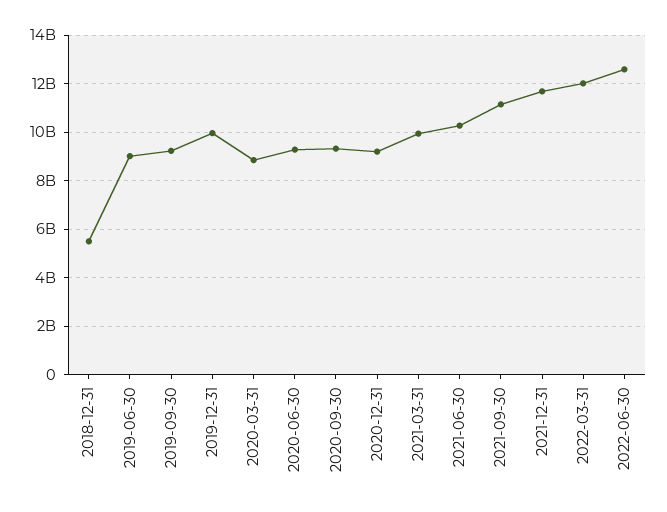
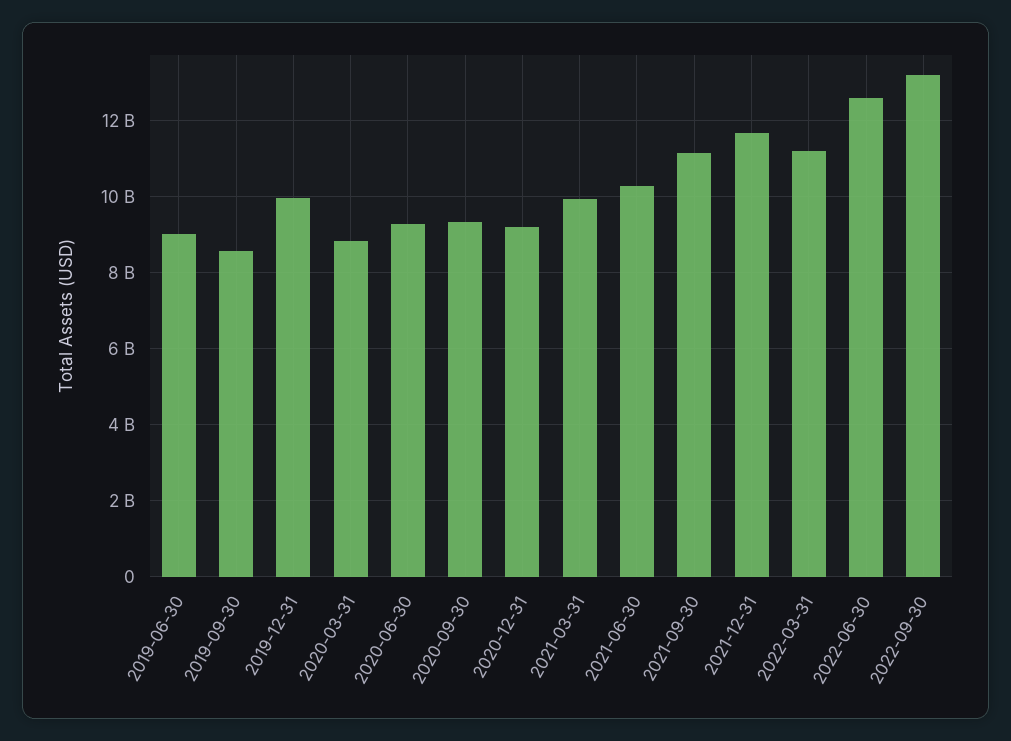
2018-12-31: 5500000000 -> none
2019-09-30: 9250000000 -> 8600000000
2022-03-31: 12000000000 -> 11200000000
2022-09-30: none -> 13200000000

